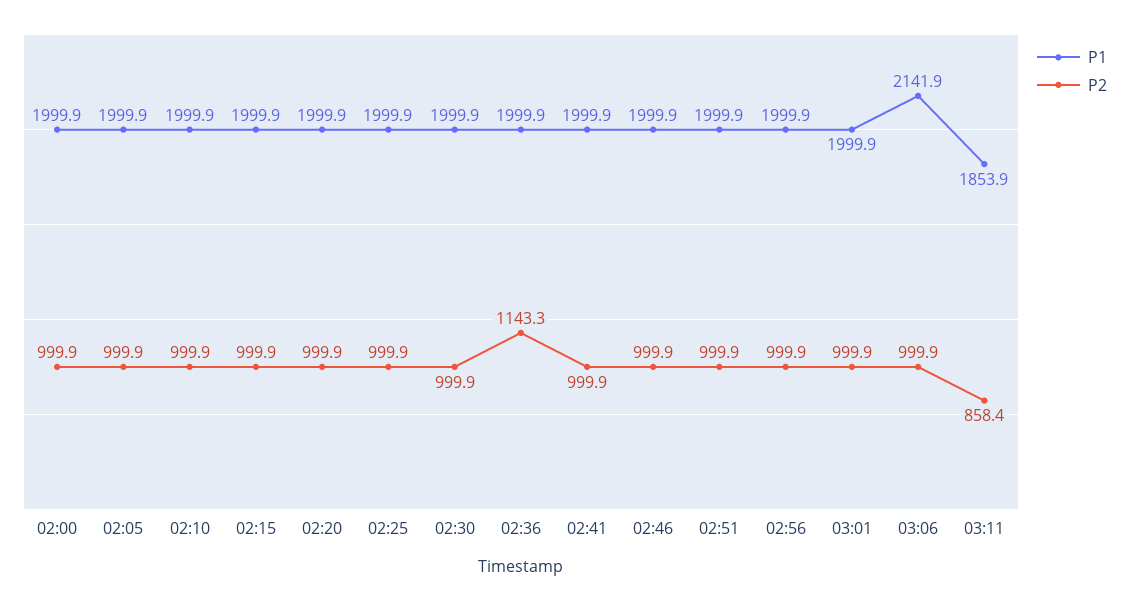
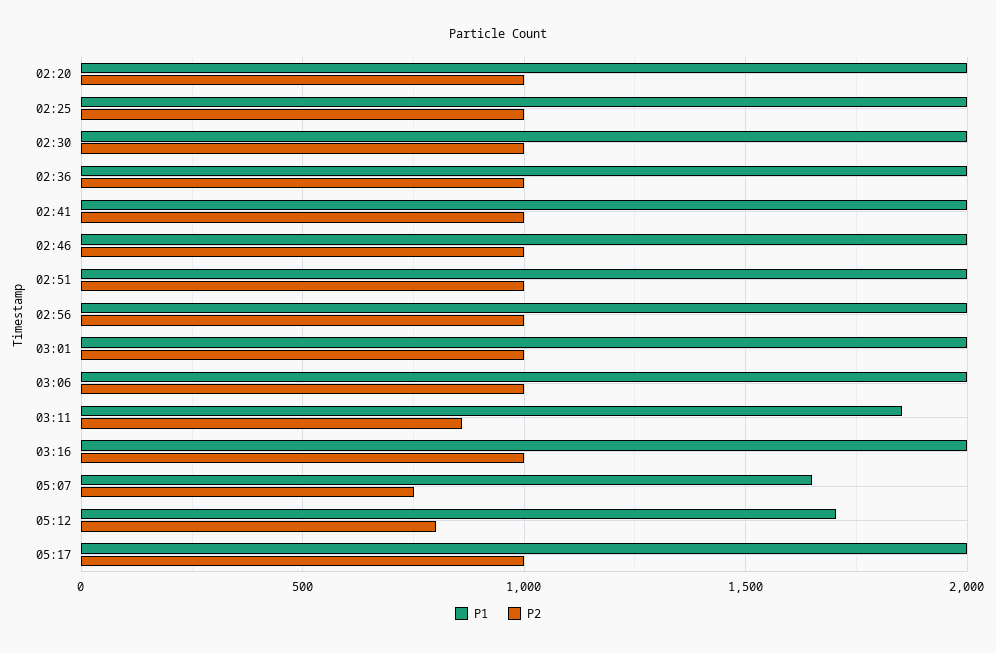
P1, 02:00: 1999.9 -> none
P2, 02:00: 999.9 -> none
P1, 02:05: 1999.9 -> none
P2, 02:05: 999.9 -> none
P1, 02:10: 1999.9 -> none
P2, 02:10: 999.9 -> none
P1, 02:15: 1999.9 -> none
P2, 02:15: 999.9 -> none
P2, 02:36: 1143.3 -> 1000
P1, 03:06: 2141.9 -> 2000
P1, 03:16: none -> 2000
P2, 03:16: none -> 1000
P1, 05:07: none -> 1650
P2, 05:07: none -> 750
P1, 05:12: none -> 1700
P2, 05:12: none -> 800
P1, 05:17: none -> 2000
P2, 05:17: none -> 1000

